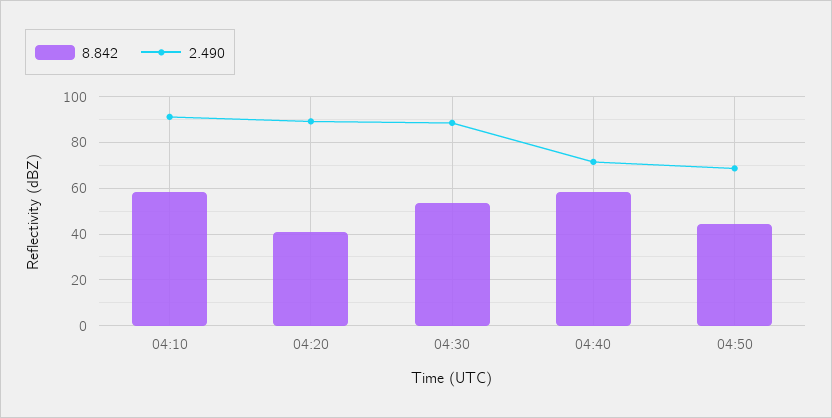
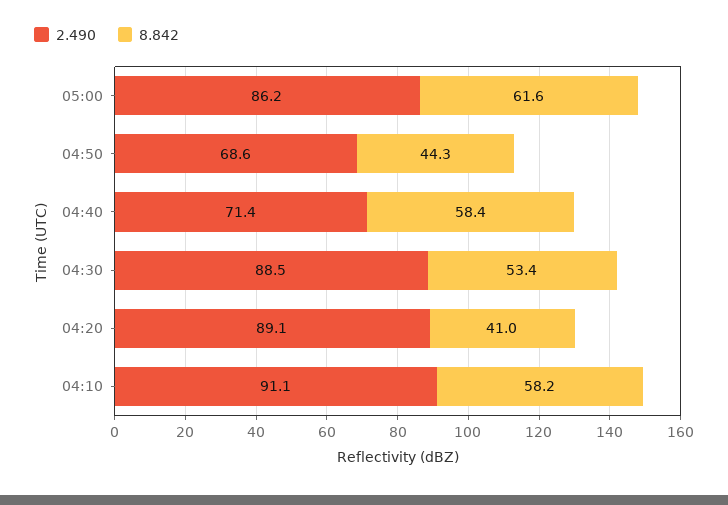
2.490, 05:00: none -> 86.2
8.842, 05:00: none -> 61.6

